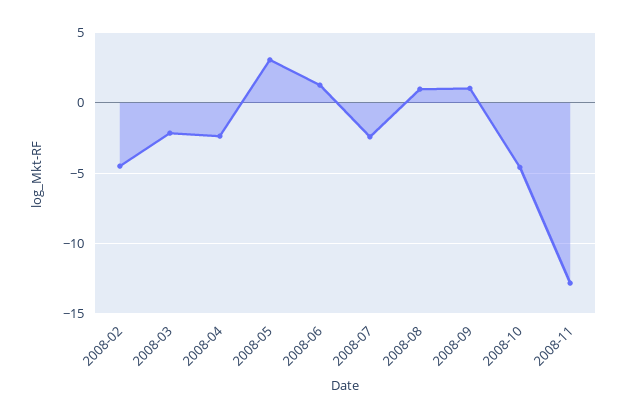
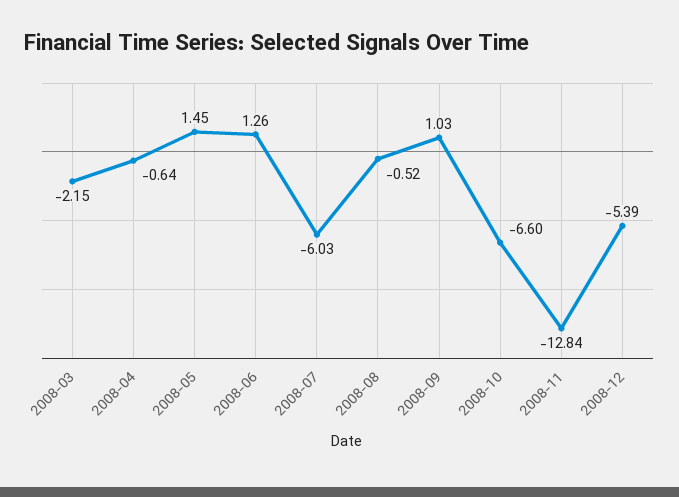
2008-02: -4.5 -> none
2008-04: -2.5 -> -0.64
2008-05: 3 -> 1.45
2008-07: -2.5 -> -6.03
2008-08: 1 -> -0.52
2008-10: -4.5 -> -6.6
2008-12: none -> -5.39

